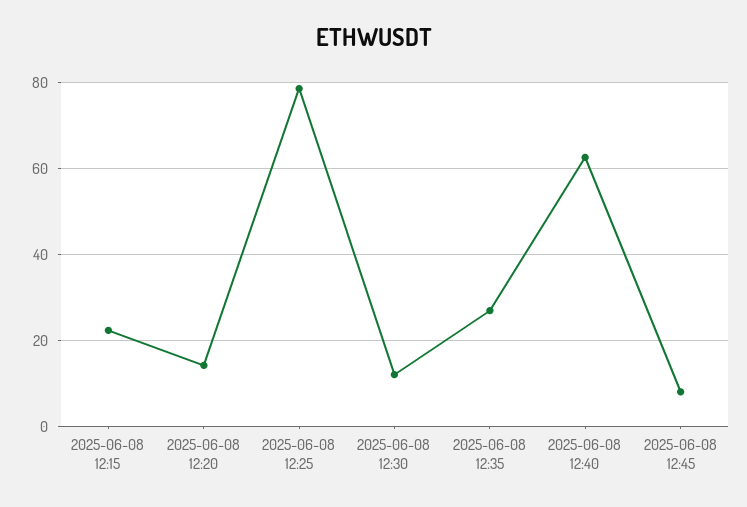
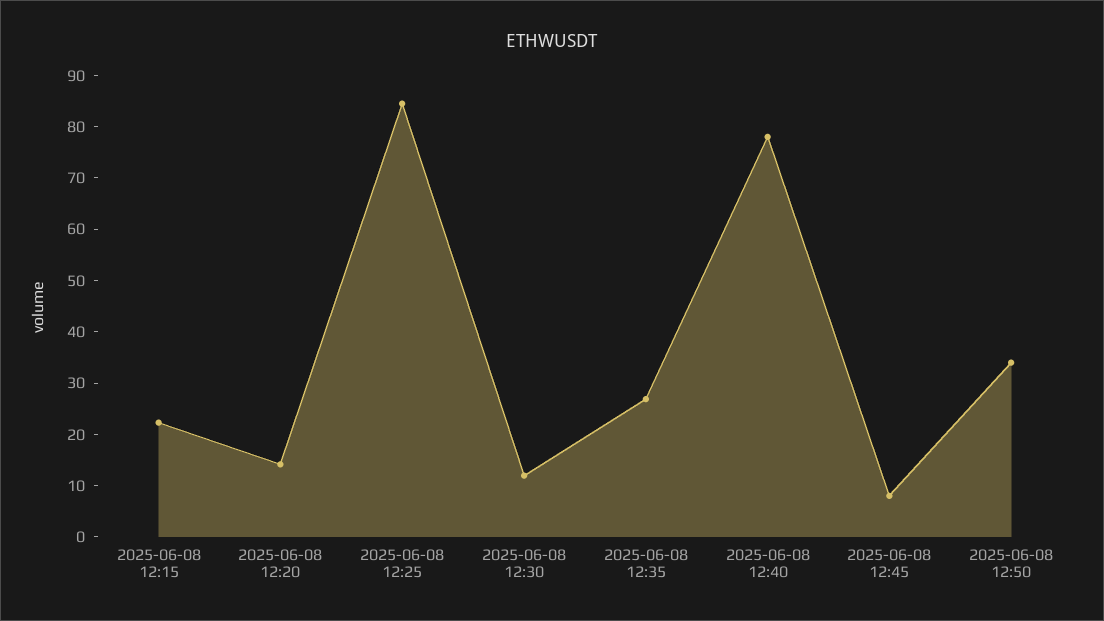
2025-06-08 12:25: 78 -> 84
2025-06-08 12:40: 62 -> 78
2025-06-08 12:50: none -> 34

